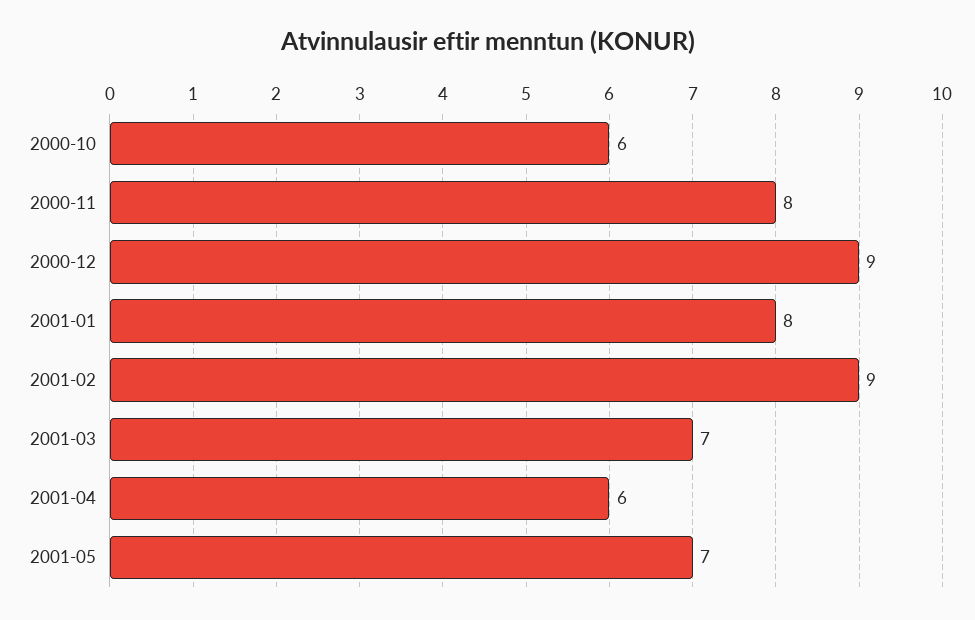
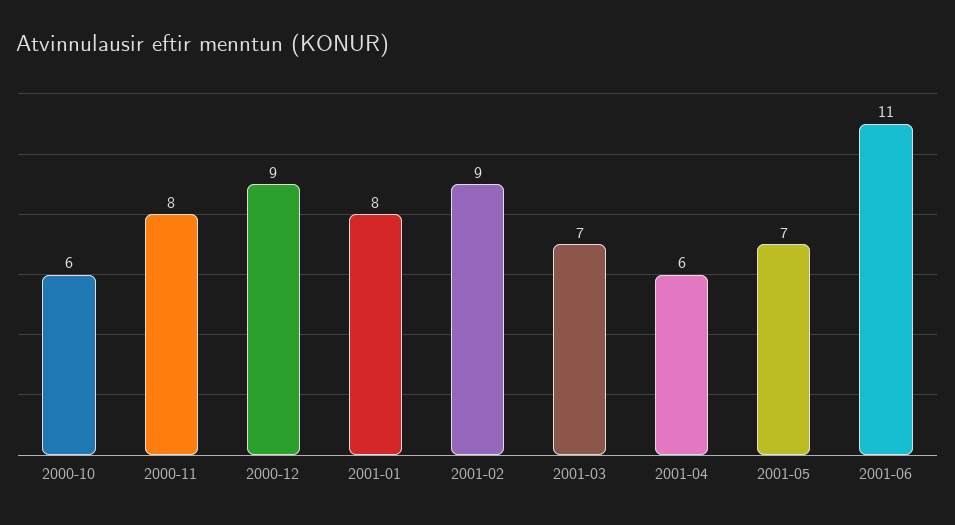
2001-06: none -> 11

